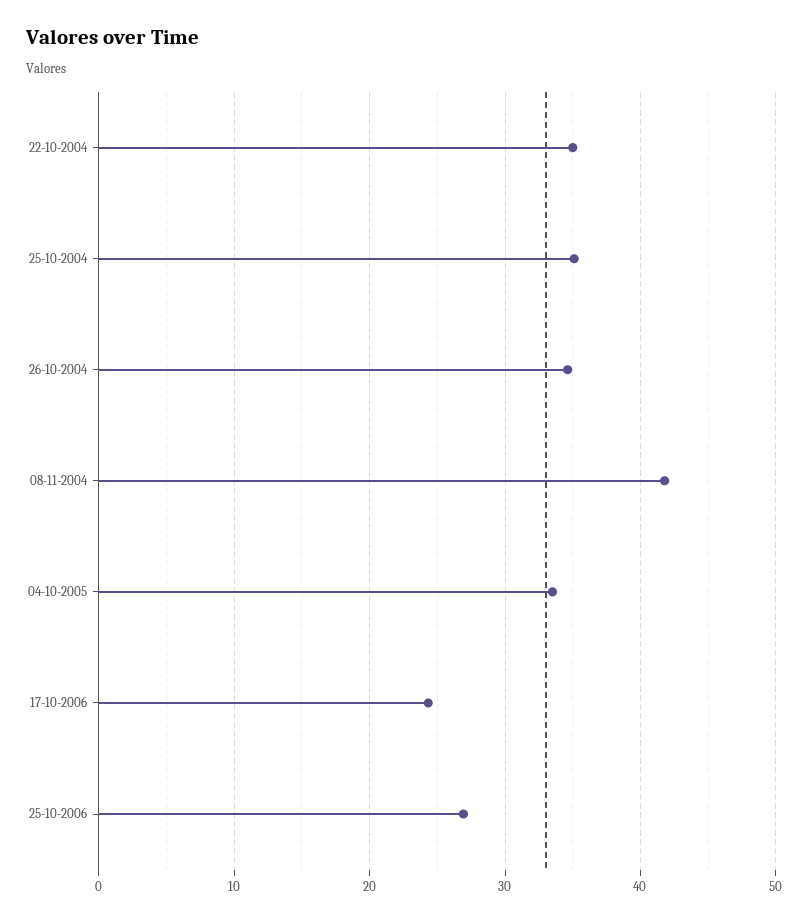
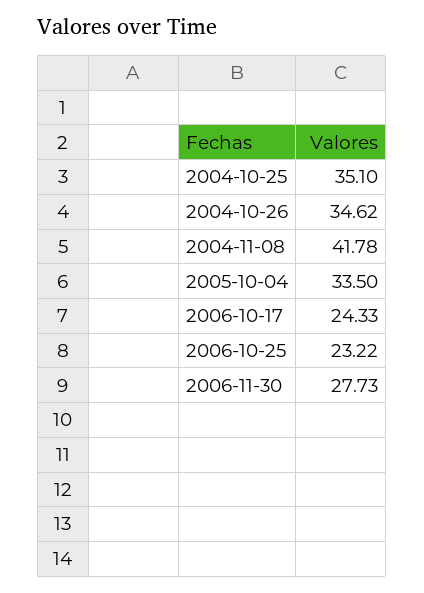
22-10-2004: 35 -> none
25-10-2006: 27 -> 23.22
2006-11-30: none -> 27.73

